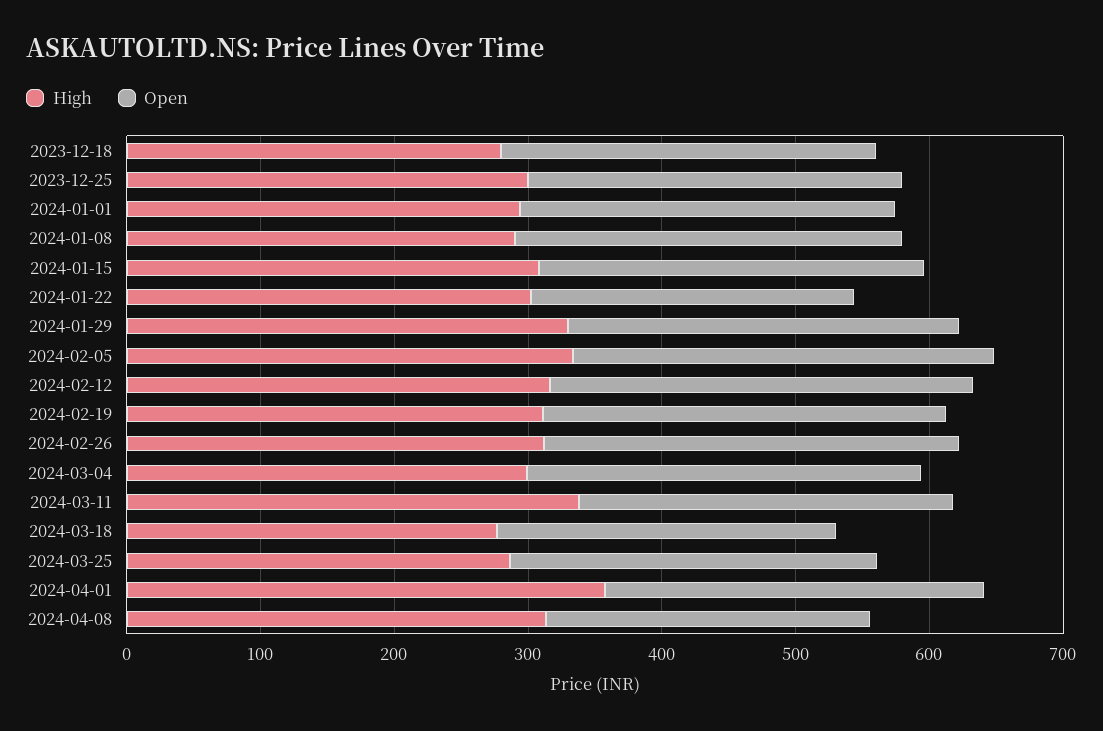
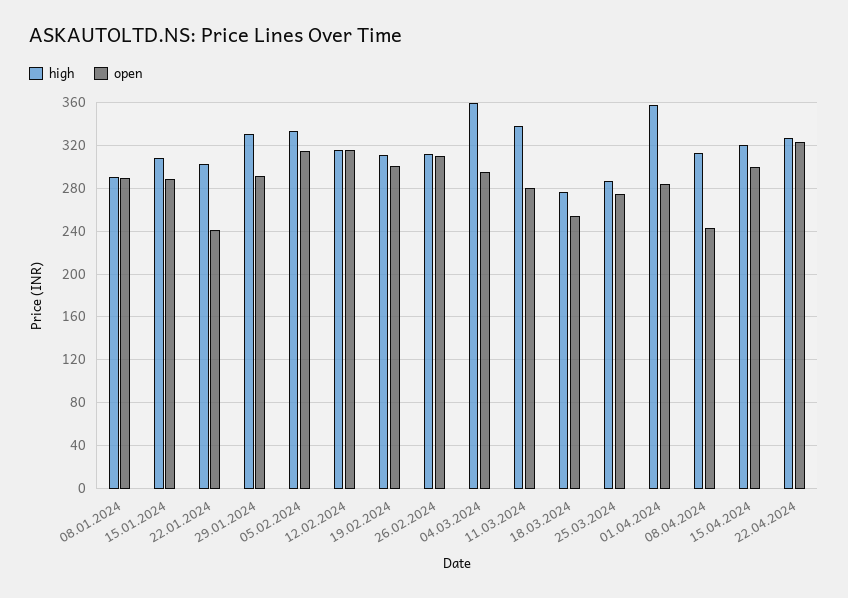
High, 2023-12-18: 280 -> none
Open, 2023-12-18: 280 -> none
High, 2023-12-25: 300 -> none
Open, 2023-12-25: 280 -> none
High, 2024-01-01: 300 -> none
Open, 2024-01-01: 280 -> none
High, 2024-03-04: 300 -> 360
High, 15.04.2024: none -> 320
Open, 15.04.2024: none -> 300
High, 22.04.2024: none -> 330
Open, 22.04.2024: none -> 320

